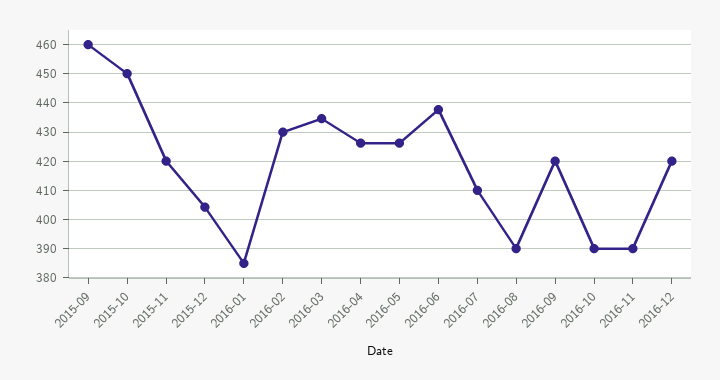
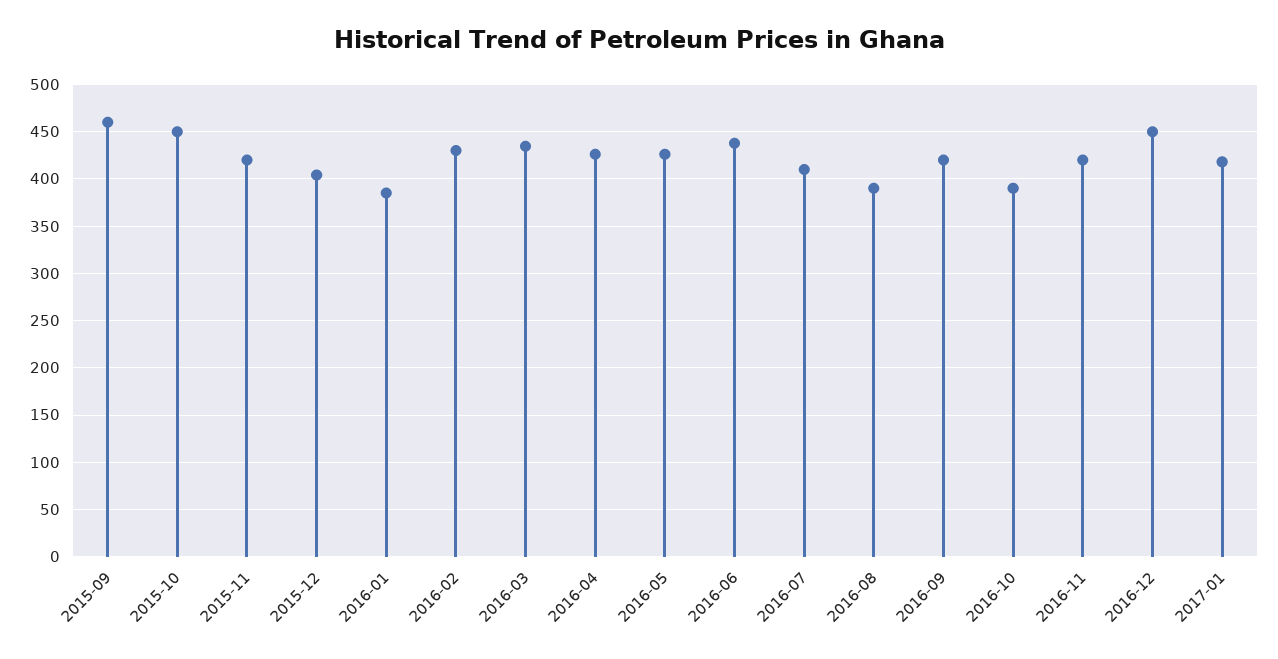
2016-11: 390 -> 420
2016-12: 420 -> 450
2017-01: none -> 420

